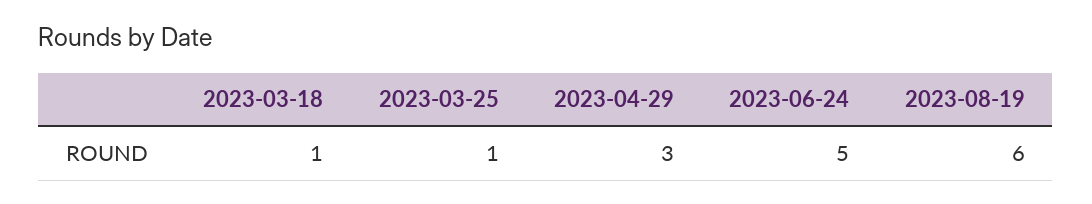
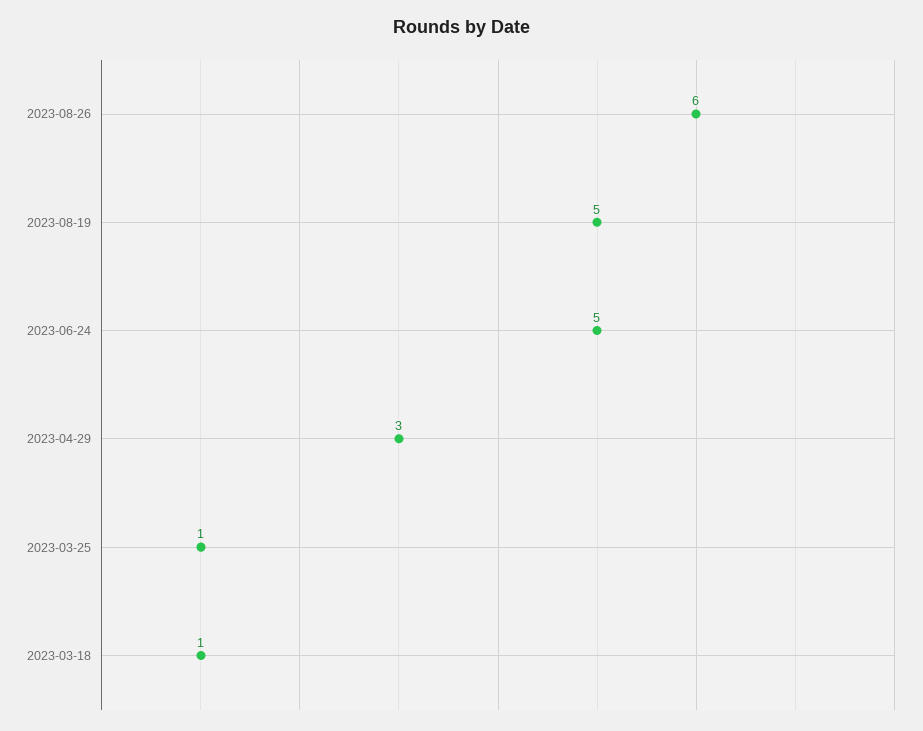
2023-08-19: 6 -> 5
2023-08-26: none -> 6

